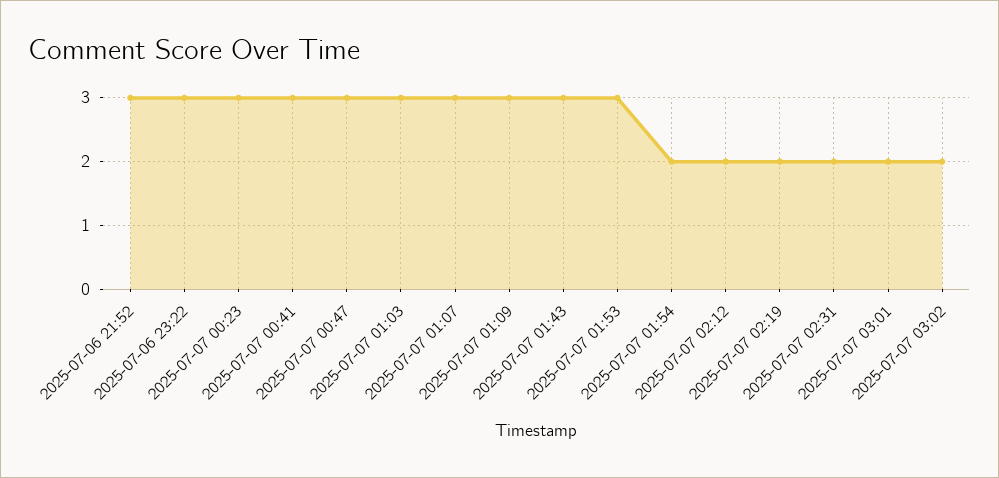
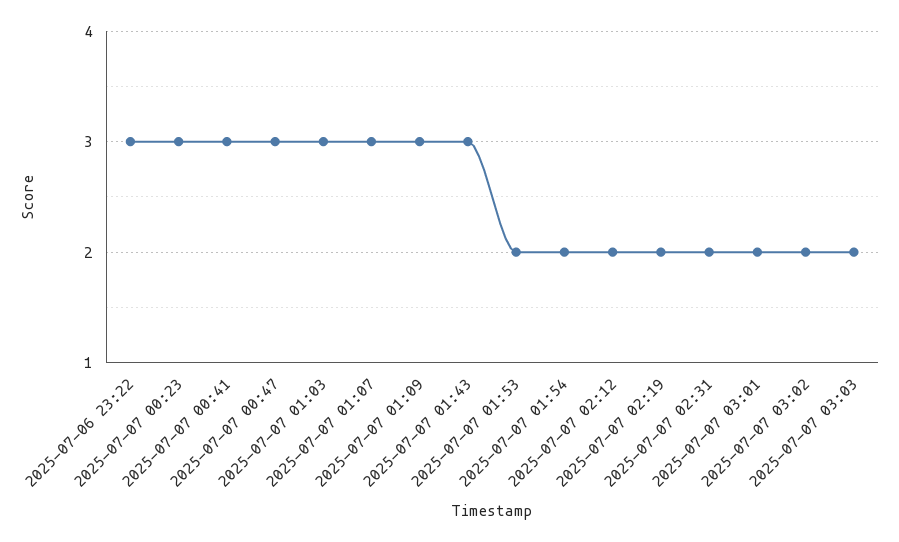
2025-07-06 21:52: 3 -> none
2025-07-07 01:53: 3 -> 2
2025-07-07 03:03: none -> 2

